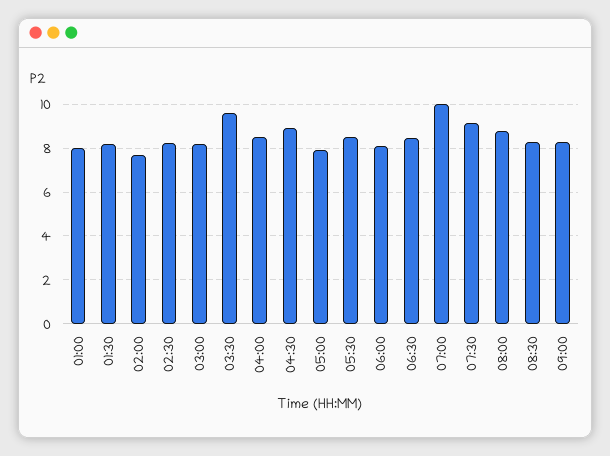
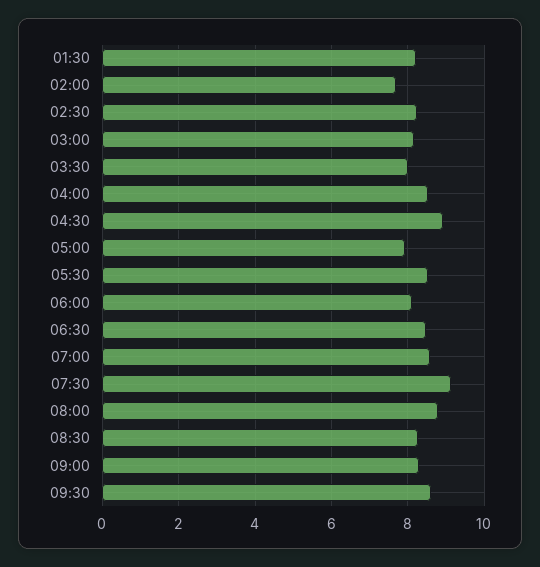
01:00: 8 -> none
03:30: 9.5 -> 8
07:00: 10 -> 8.6
09:30: none -> 8.6

